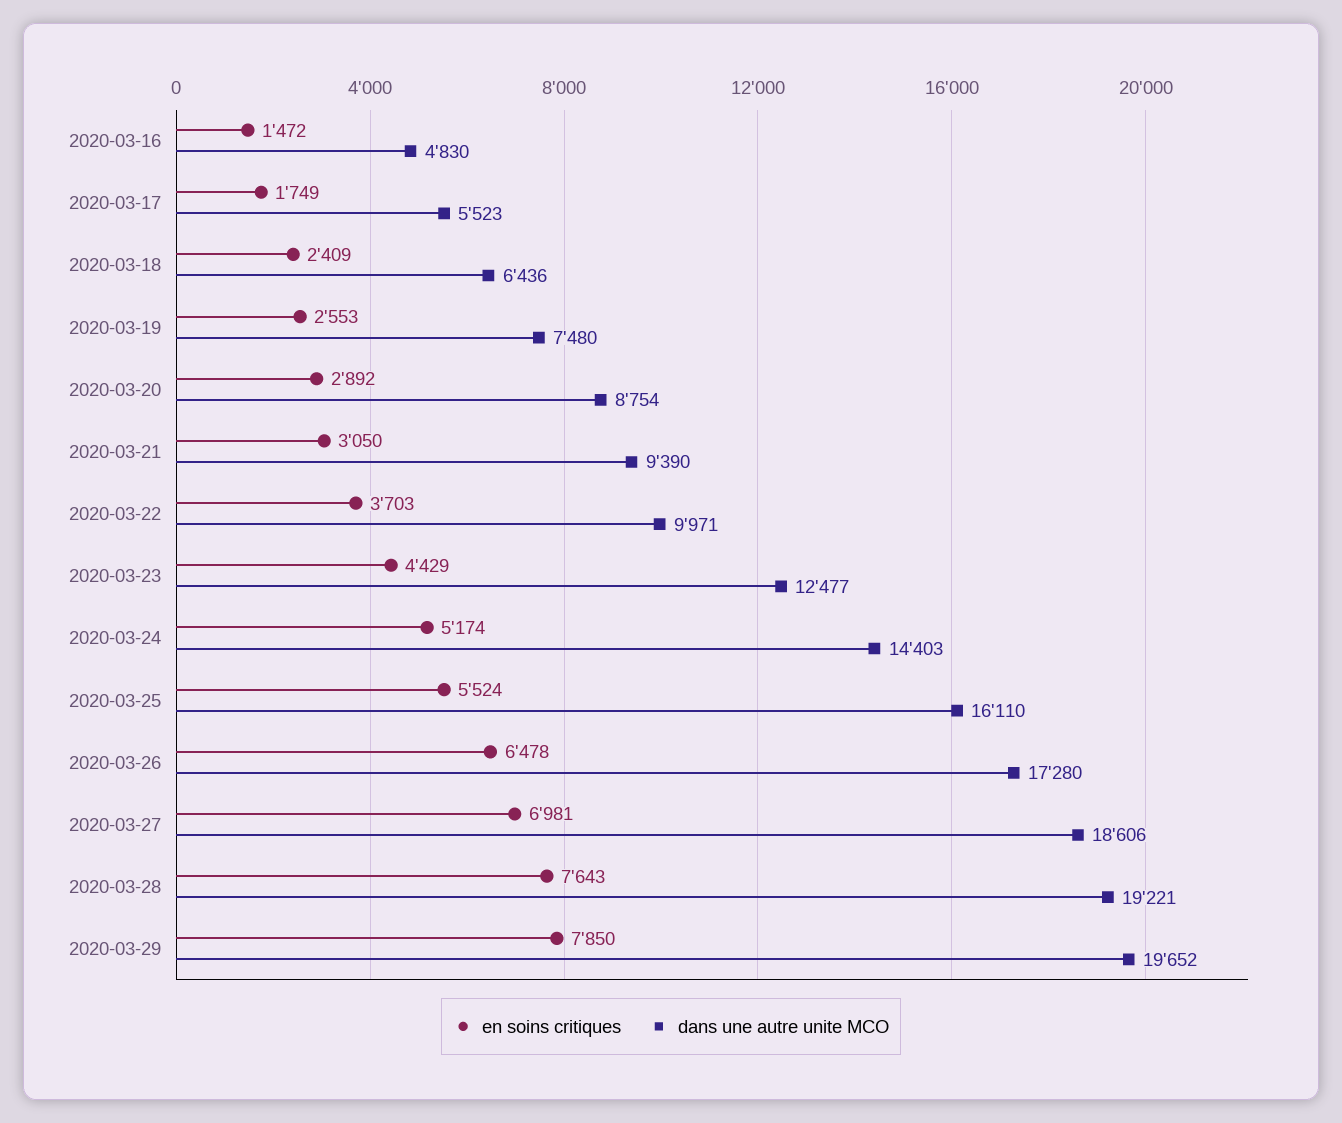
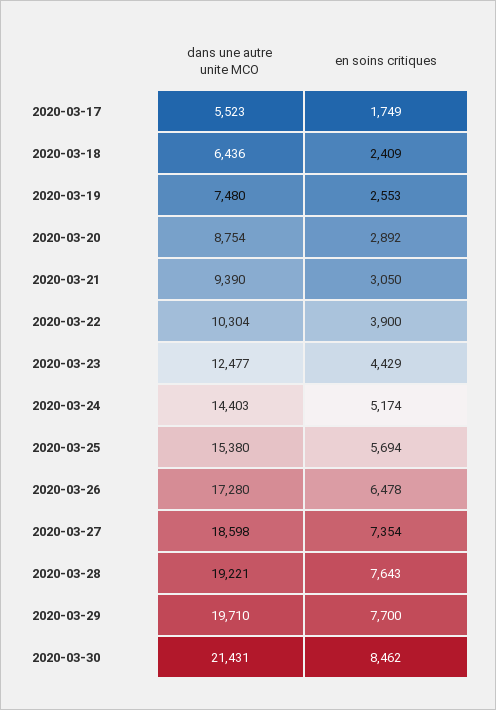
en soins critiques, 2020-03-16: 1472 -> none
dans une autre unite MCO, 2020-03-16: 4830 -> none
en soins critiques, 2020-03-22: 3703 -> 3900
dans une autre unite MCO, 2020-03-22: 9971 -> 10304
en soins critiques, 2020-03-25: 5524 -> 5694
dans une autre unite MCO, 2020-03-25: 16110 -> 15380
en soins critiques, 2020-03-27: 6981 -> 7354
dans une autre unite MCO, 2020-03-27: 18606 -> 18598
en soins critiques, 2020-03-29: 7850 -> 7700
dans une autre unite MCO, 2020-03-29: 19652 -> 19710
dans une autre unite MCO, 2020-03-30: none -> 21431
en soins critiques, 2020-03-30: none -> 8462

